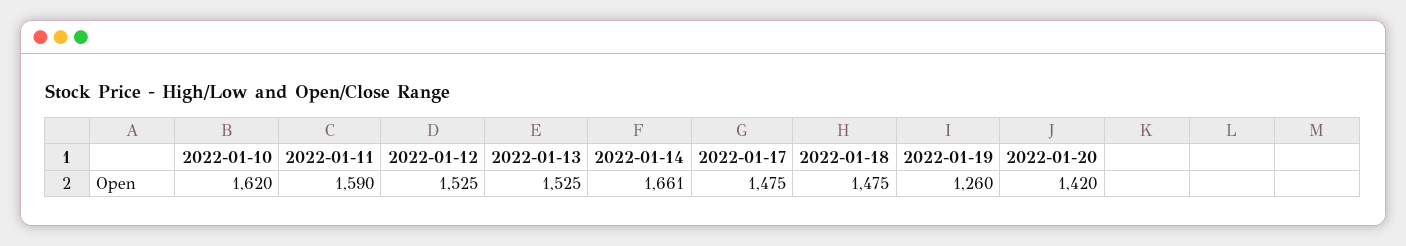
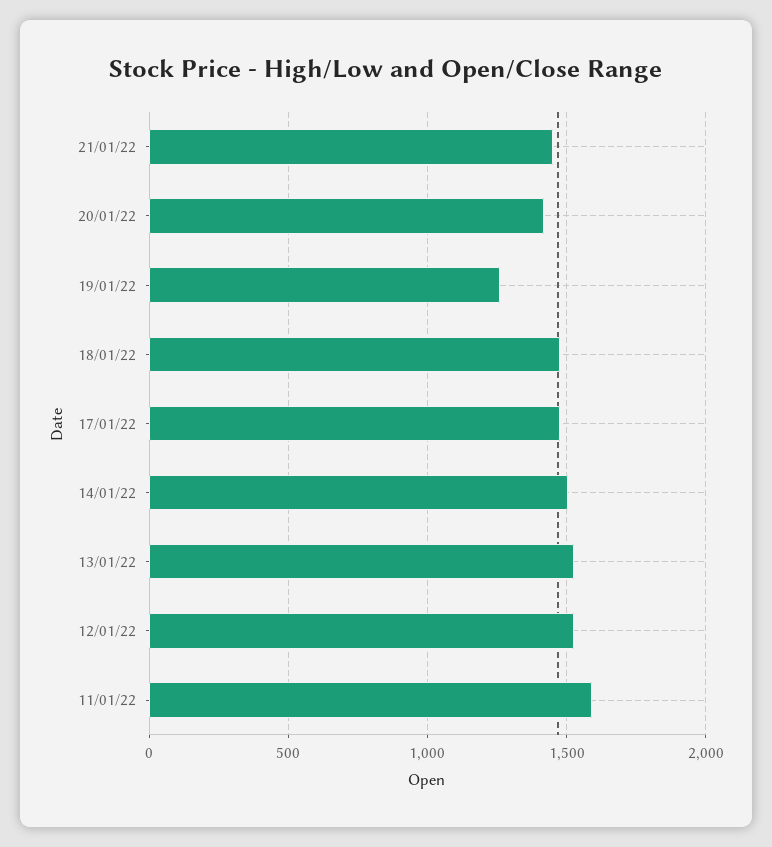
2022-01-10: 1620 -> none
2022-01-14: 1661 -> 1500
21/01/22: none -> 1450

